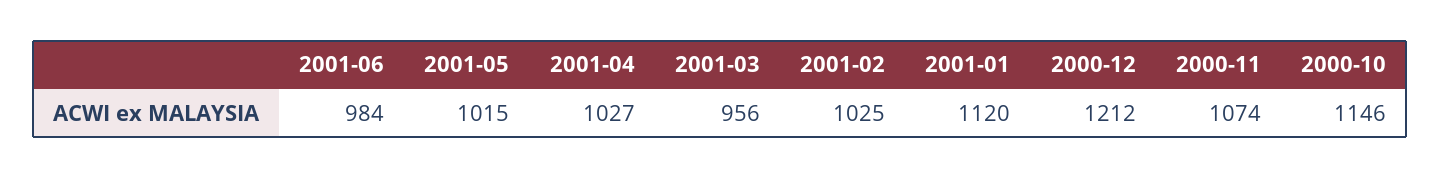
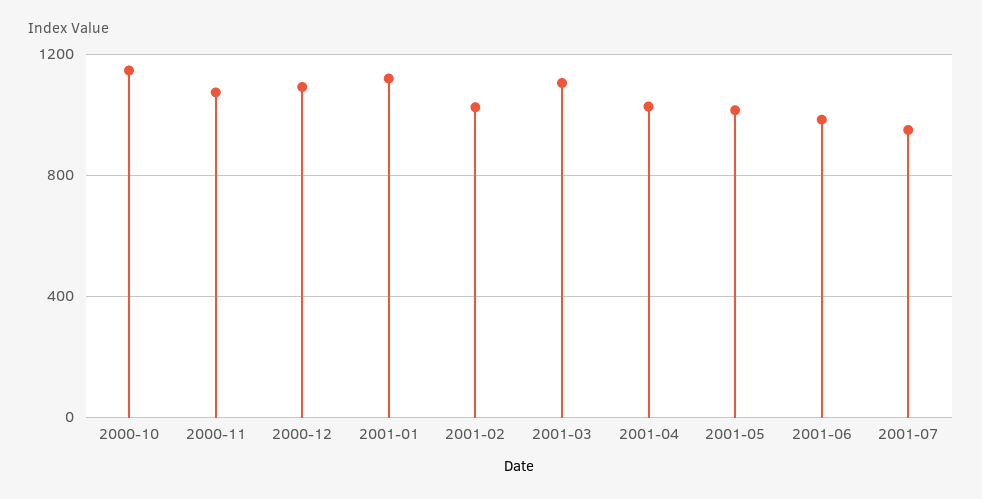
2001-03: 956 -> 1100
2000-12: 1212 -> 1100
2001-07: none -> 950

